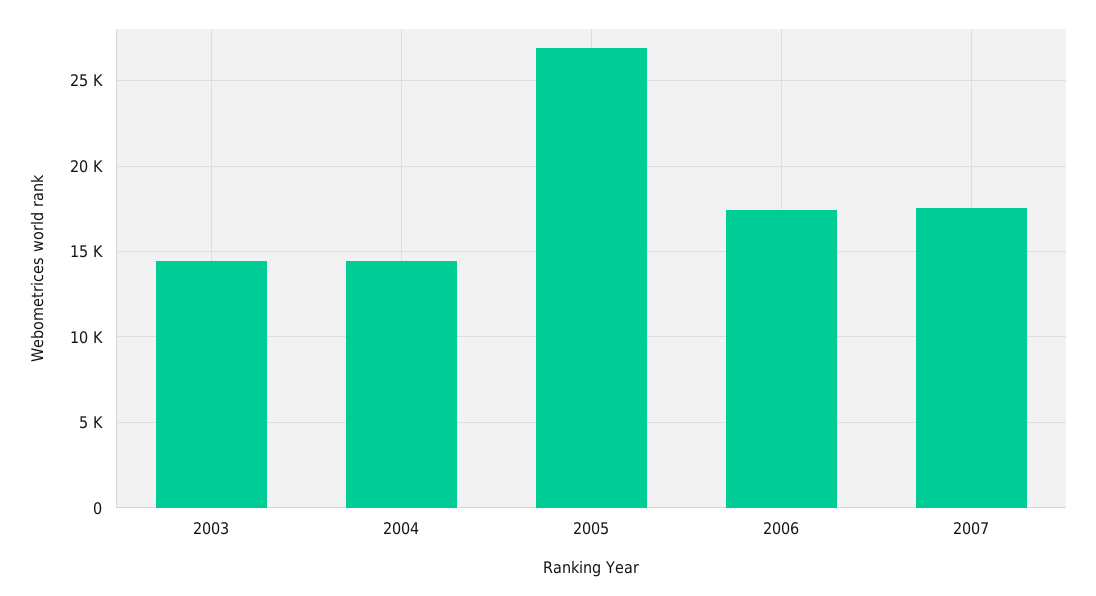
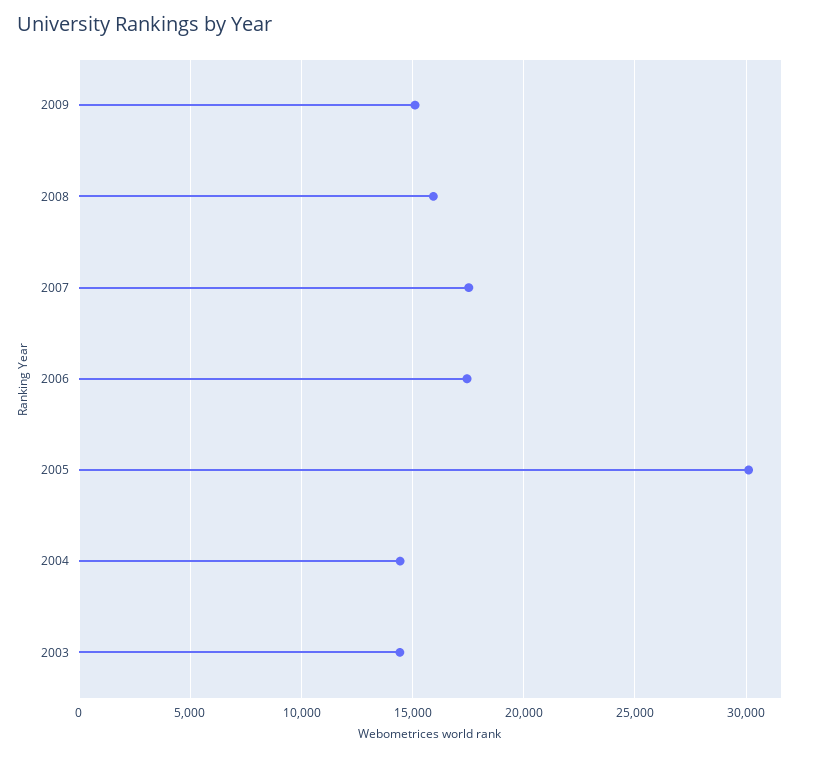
2005: 27000 -> 30000
2009: none -> 15000
2008: none -> 16000

